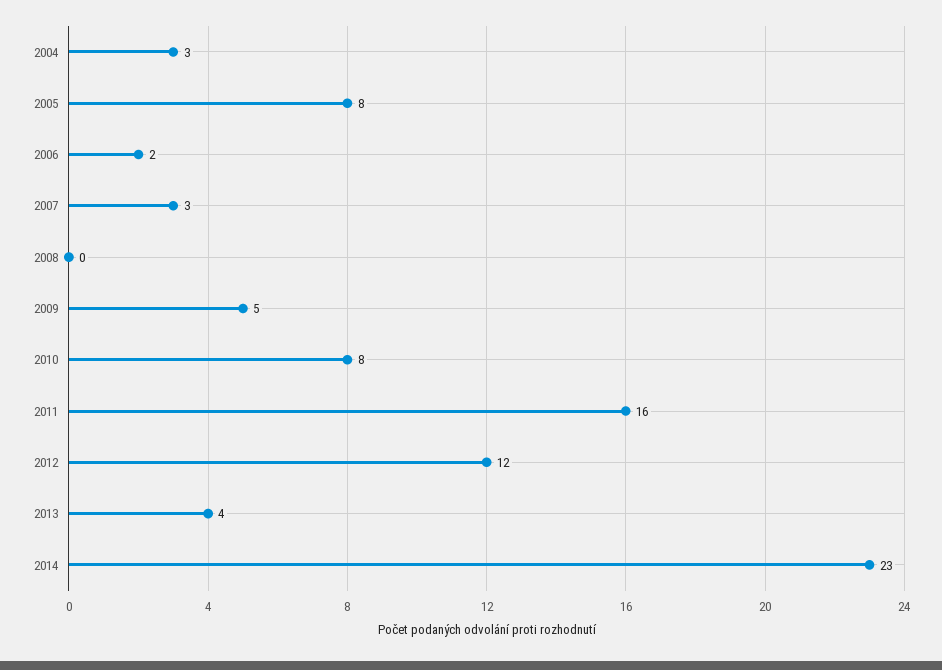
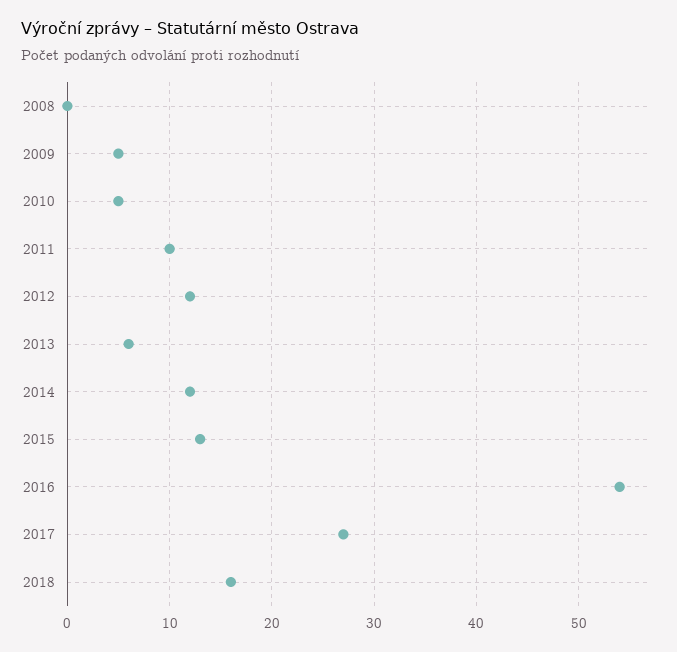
2004: 3 -> none
2005: 8 -> none
2006: 2 -> none
2007: 3 -> none
2010: 8 -> 5
2011: 16 -> 10
2013: 4 -> 6
2014: 23 -> 12
2015: none -> 13
2016: none -> 54
2017: none -> 27
2018: none -> 16

